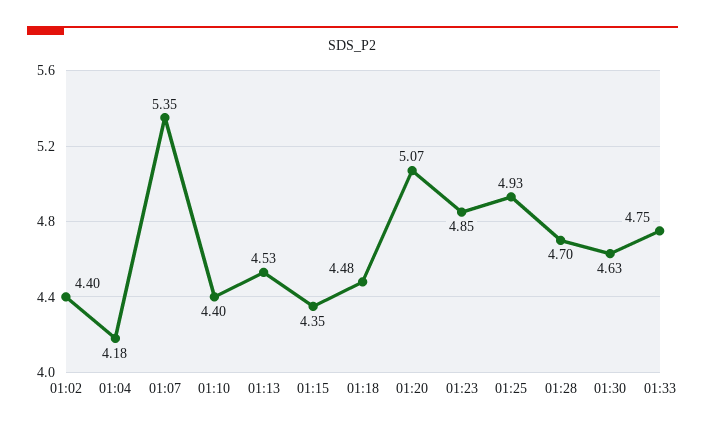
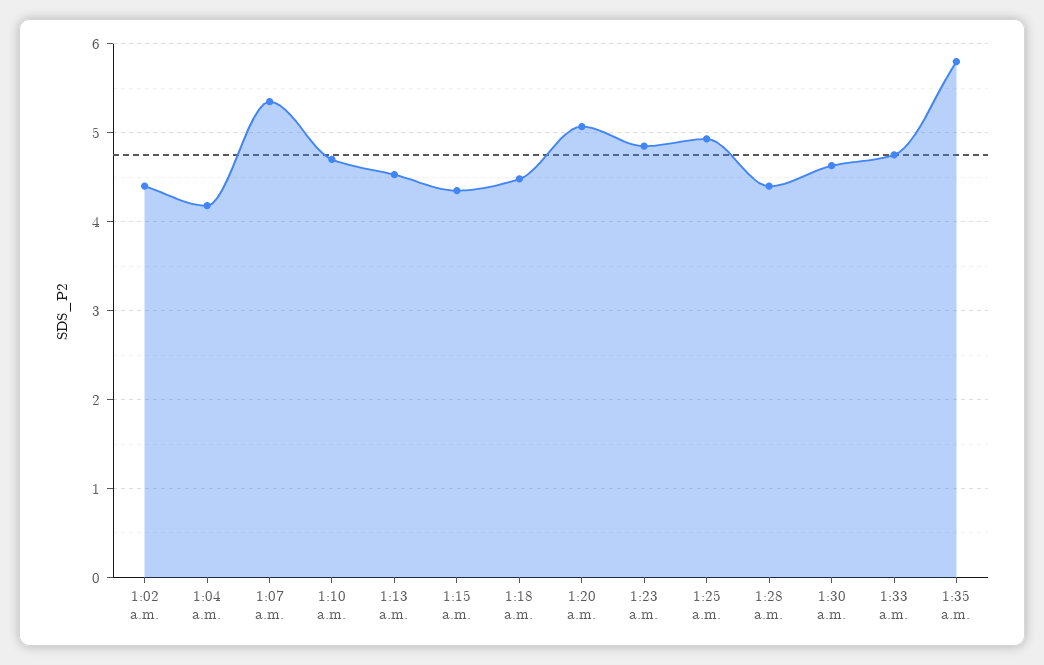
01:10: 4.4 -> 4.7
01:28: 4.7 -> 4.4
1:35 a.m.: none -> 5.8

